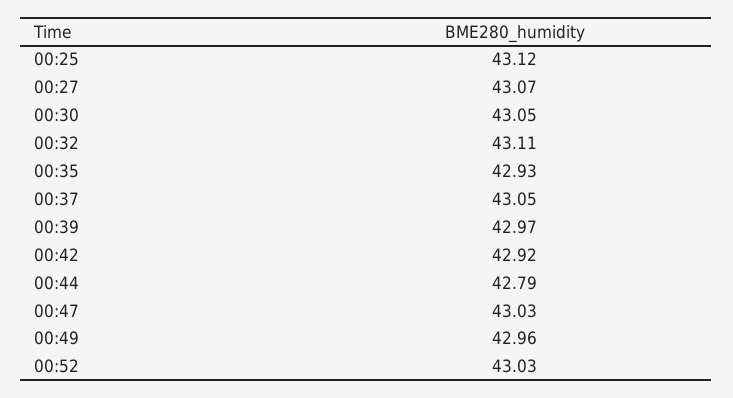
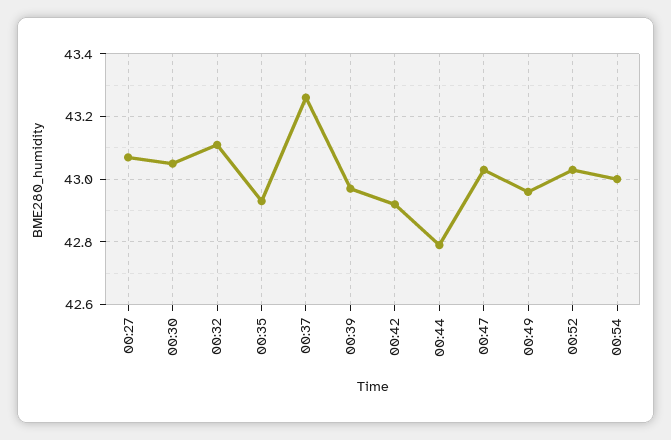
00:25: 43.12 -> none
00:37: 43.05 -> 43.25
00:54: none -> 43

